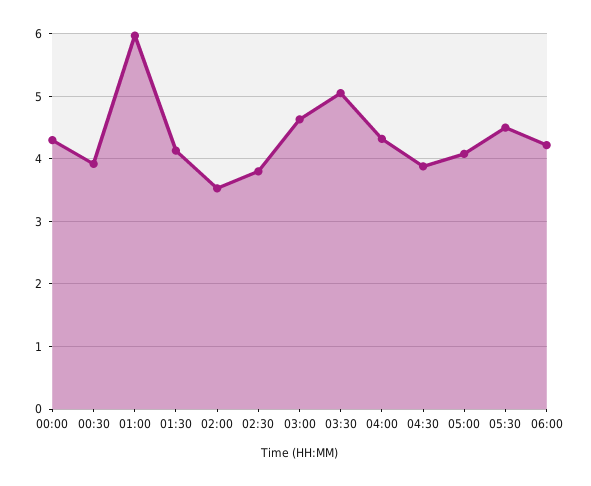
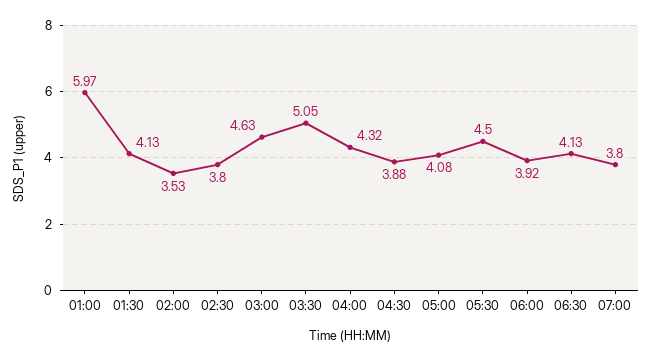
00:00: 4.3 -> none
00:30: 3.9 -> none
06:00: 4.2 -> 3.92
06:30: none -> 4.13
07:00: none -> 3.8

